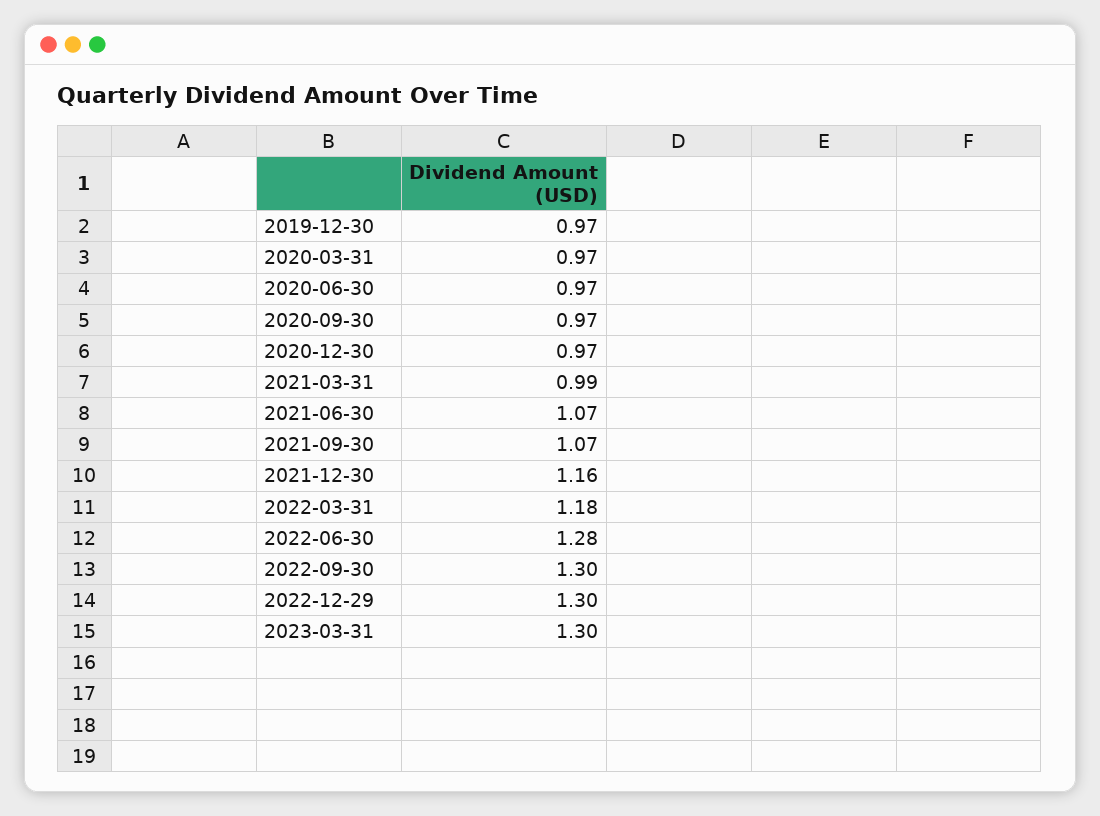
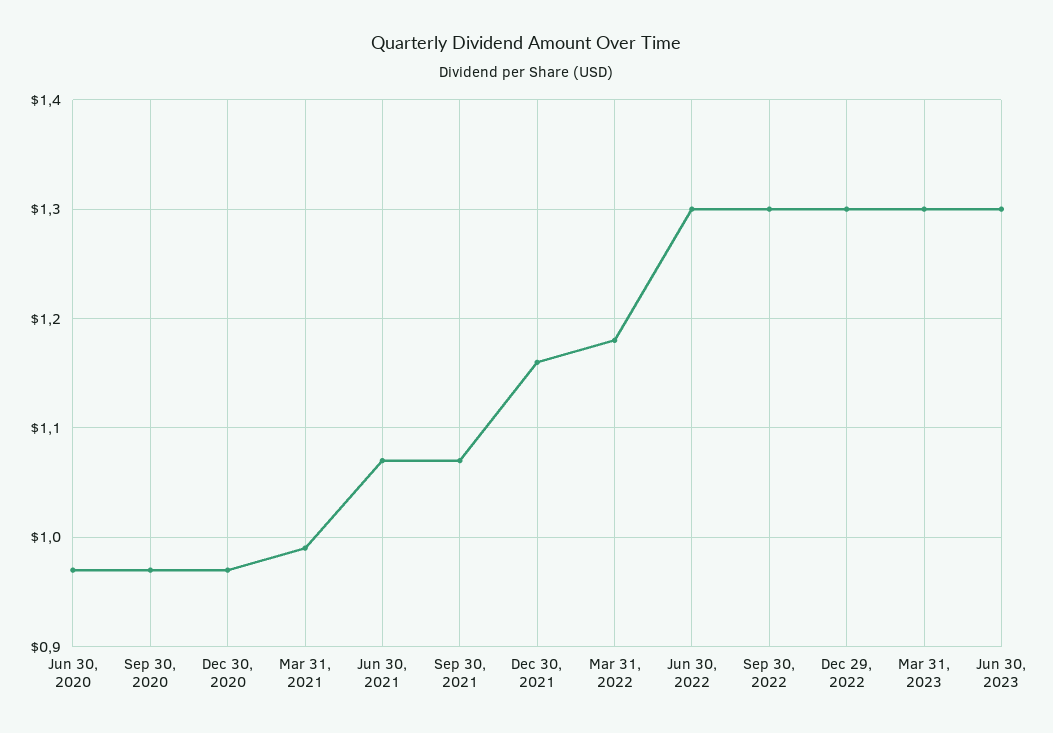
2019-12-30: 0.97 -> none
2020-03-31: 0.97 -> none
2022-06-30: 1.28 -> 1.3
Jun 30, 2023: none -> 1.3

